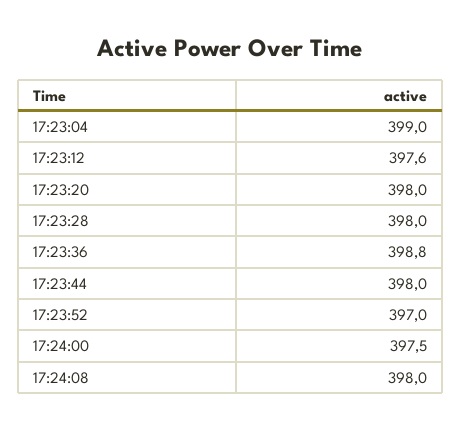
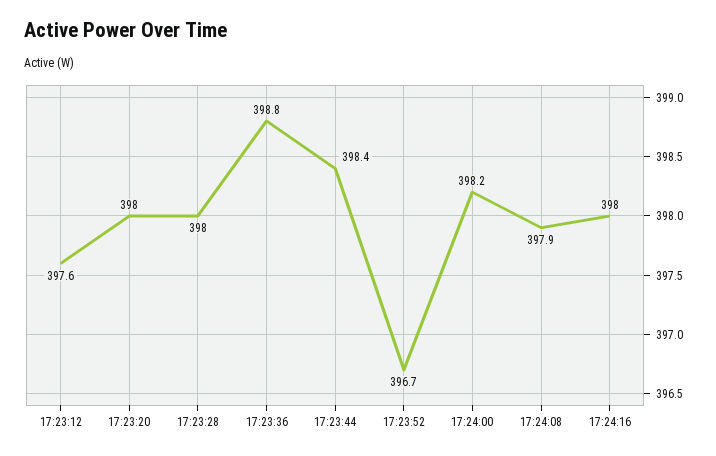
17:23:04: 399 -> none
17:23:44: 398 -> 398.4
17:23:52: 397 -> 396.7
17:24:00: 397.5 -> 398.2
17:24:08: 398 -> 397.9
17:24:16: none -> 398

